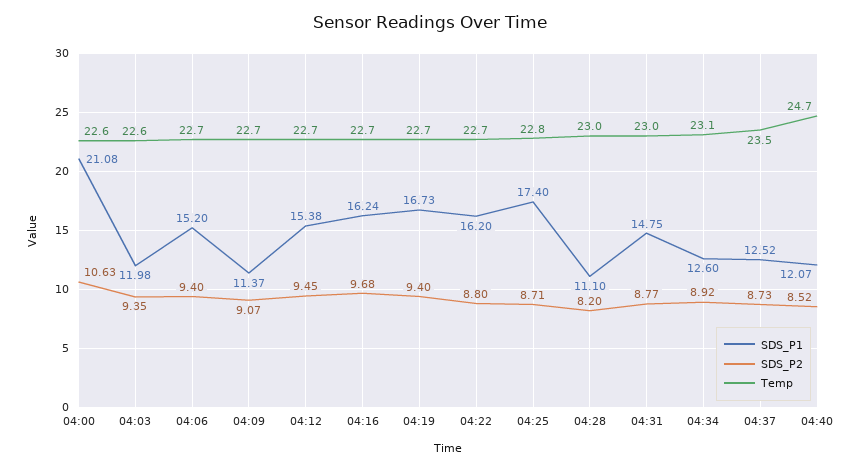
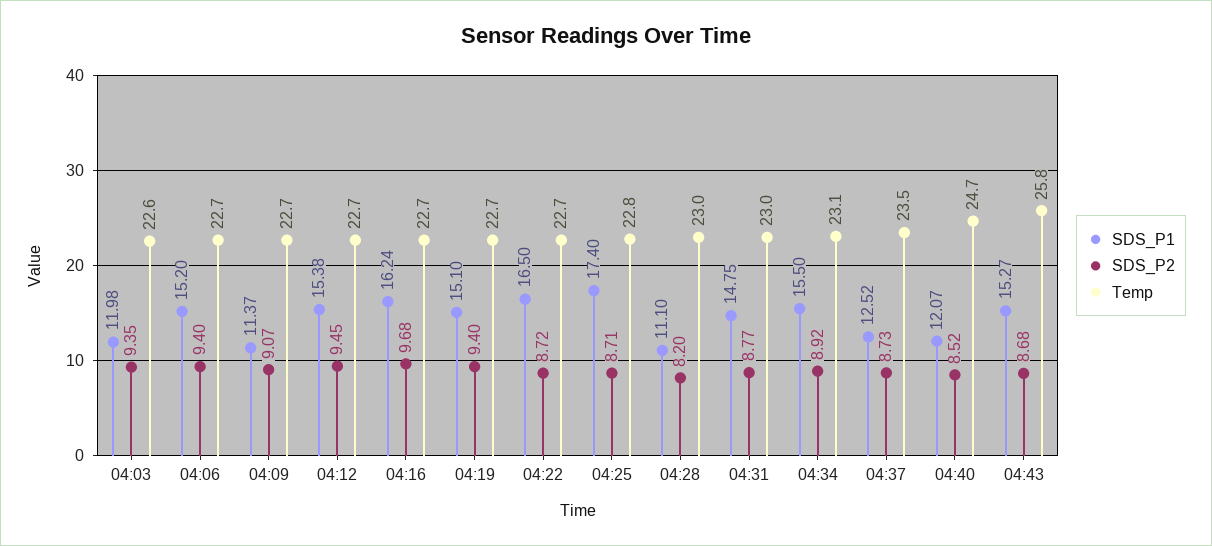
SDS_P1, 04:00: 21.08 -> none
SDS_P2, 04:00: 10.63 -> none
Temp, 04:00: 22.6 -> none
SDS_P1, 04:19: 16.73 -> 15.1
SDS_P1, 04:22: 16.2 -> 16.5
SDS_P2, 04:22: 8.8 -> 8.72
SDS_P1, 04:34: 12.6 -> 15.5
SDS_P1, 04:43: none -> 15.27
SDS_P2, 04:43: none -> 8.68
Temp, 04:43: none -> 25.8

